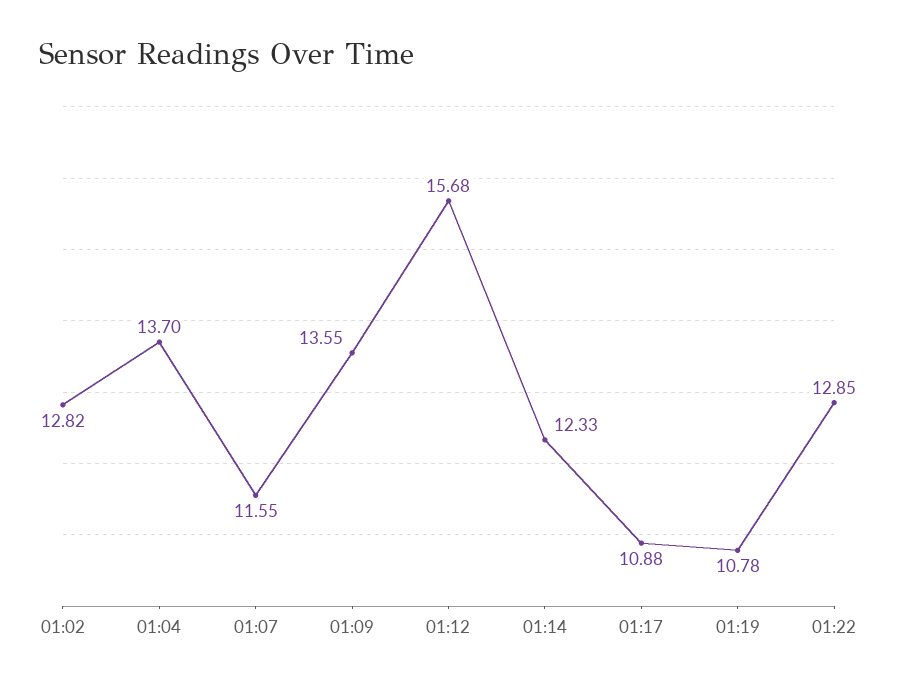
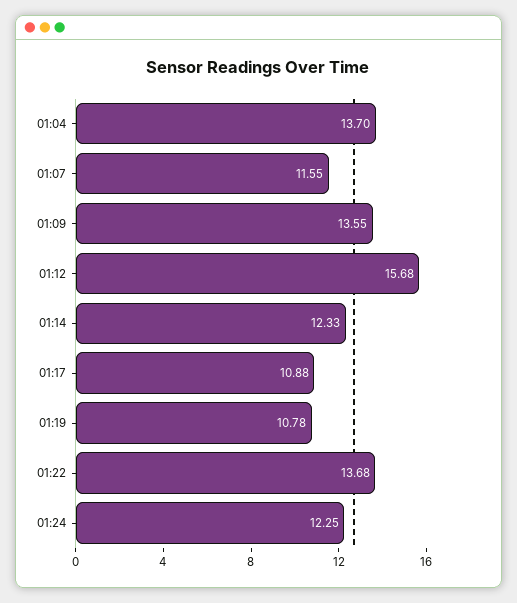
01:02: 12.82 -> none
01:22: 12.85 -> 13.68
01:24: none -> 12.25

